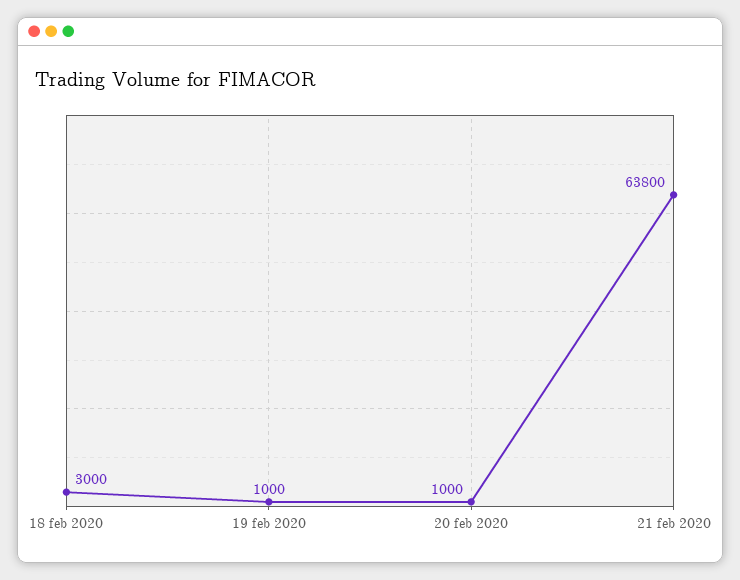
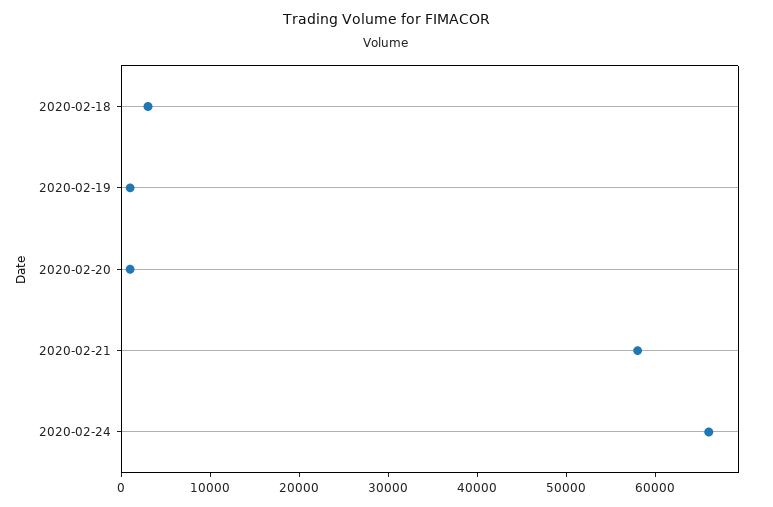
21 feb 2020: 63800 -> 58000
2020-02-24: none -> 66000

